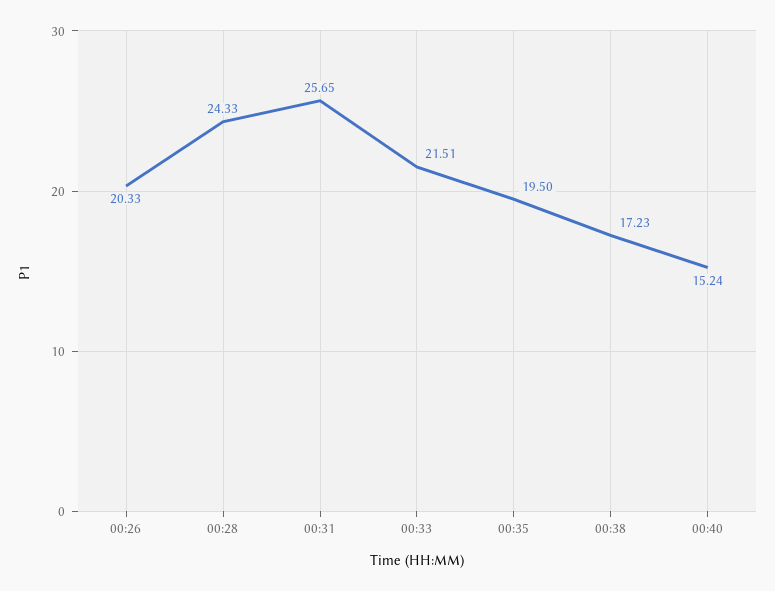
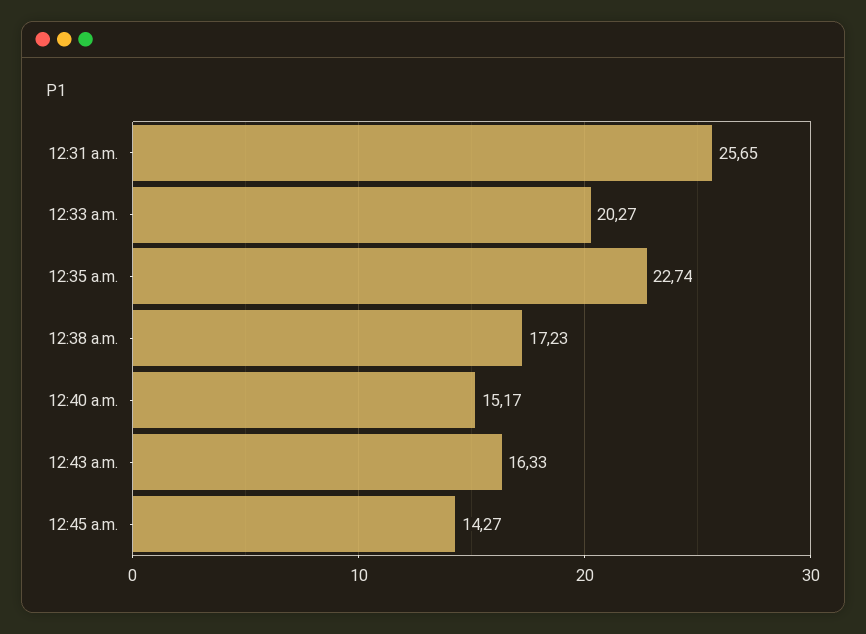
00:26: 20.33 -> none
00:28: 24.33 -> none
00:33: 21.51 -> 20.27
00:35: 19.5 -> 22.74
00:40: 15.24 -> 15.17
12:43 a.m.: none -> 16.33
12:45 a.m.: none -> 14.27

